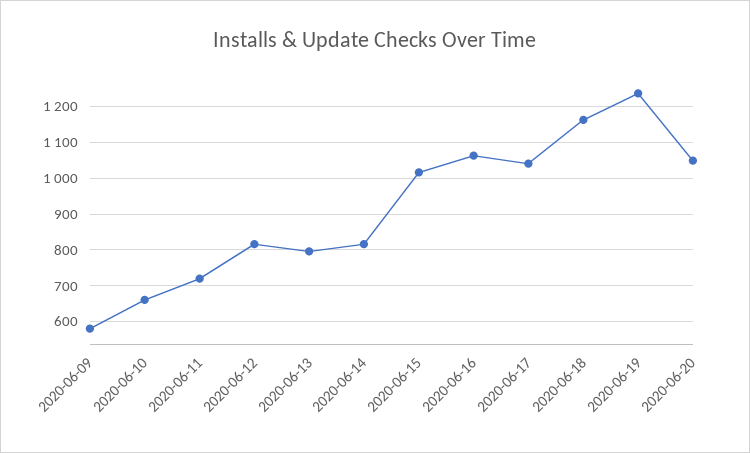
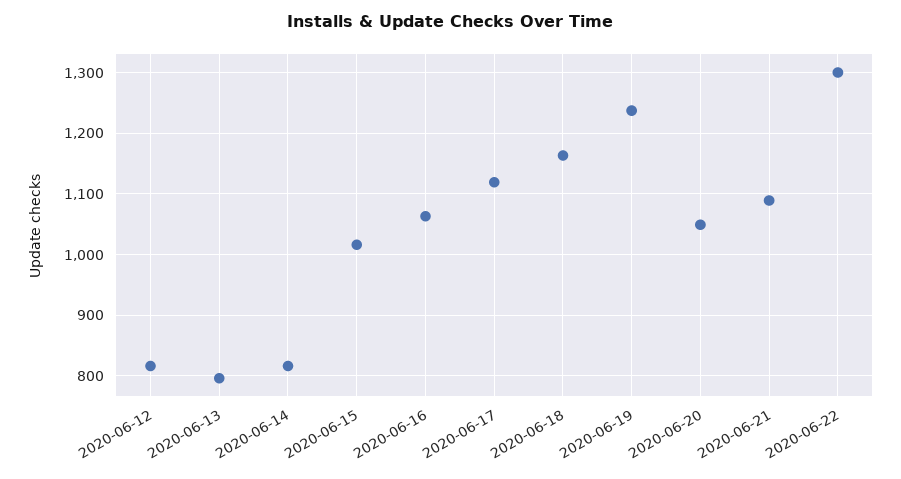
2020-06-09: 580 -> none
2020-06-10: 660 -> none
2020-06-11: 720 -> none
2020-06-17: 1040 -> 1120
2020-06-21: none -> 1090
2020-06-22: none -> 1300

